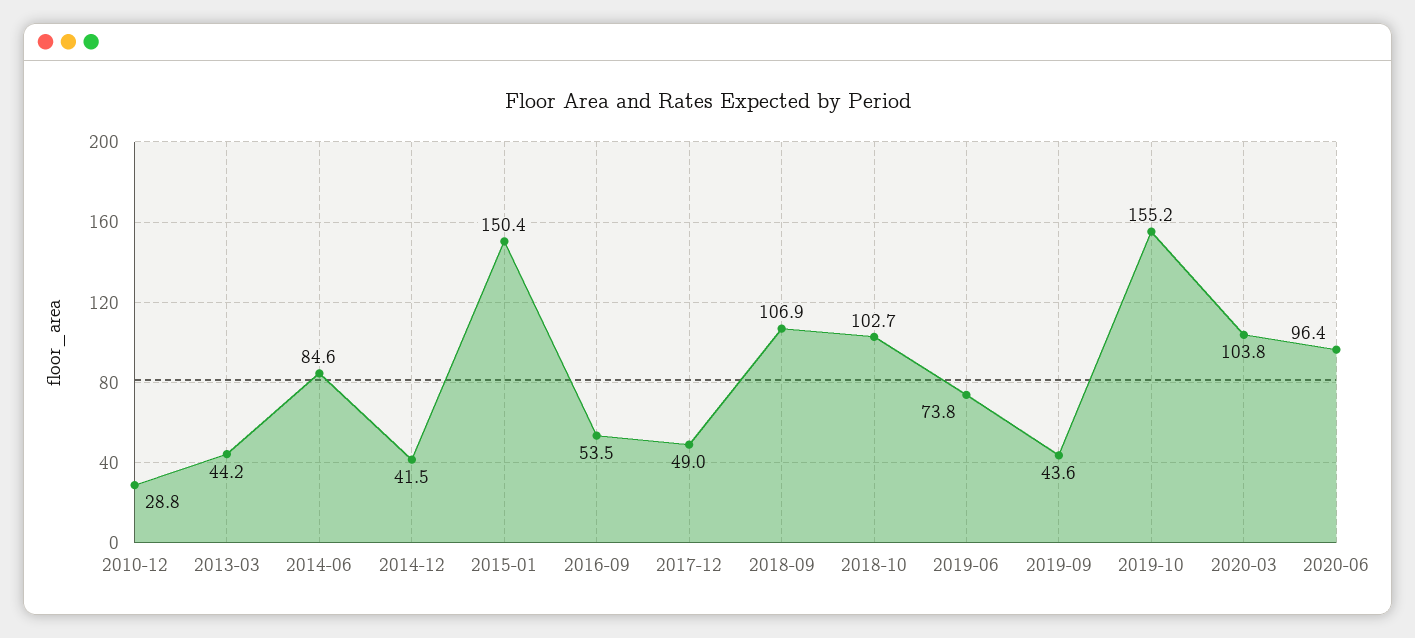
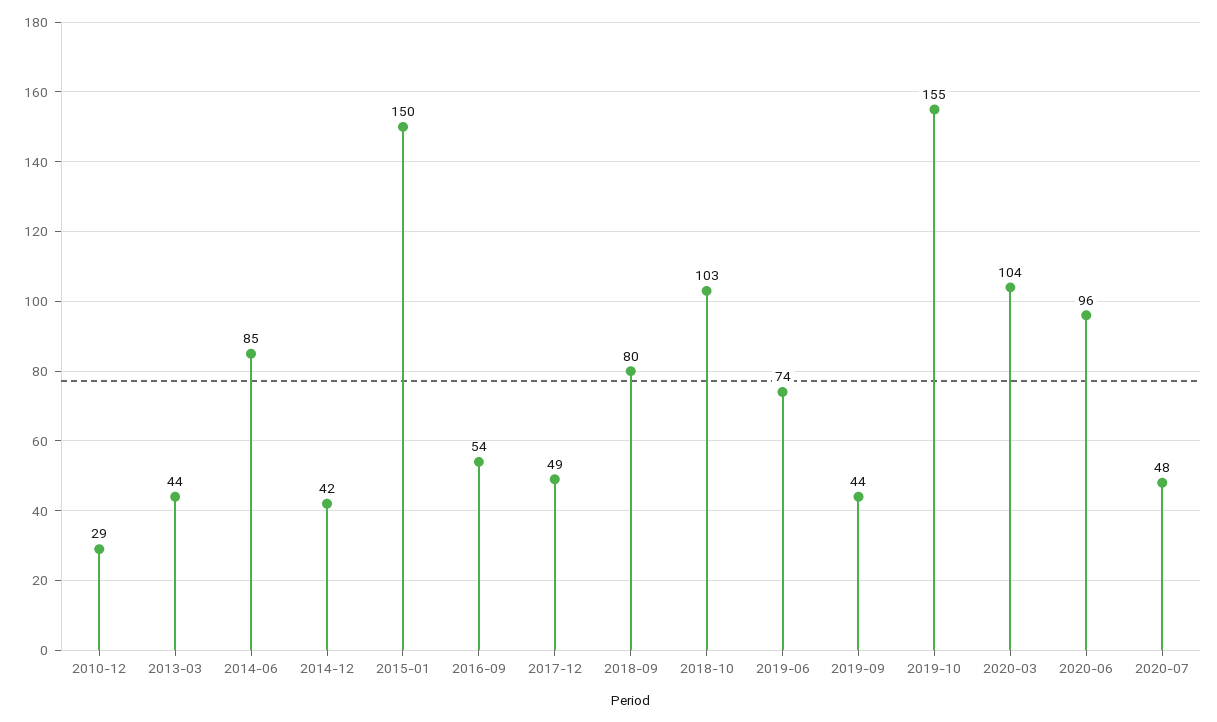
2018-09: 106.9 -> 80
2020-07: none -> 48

